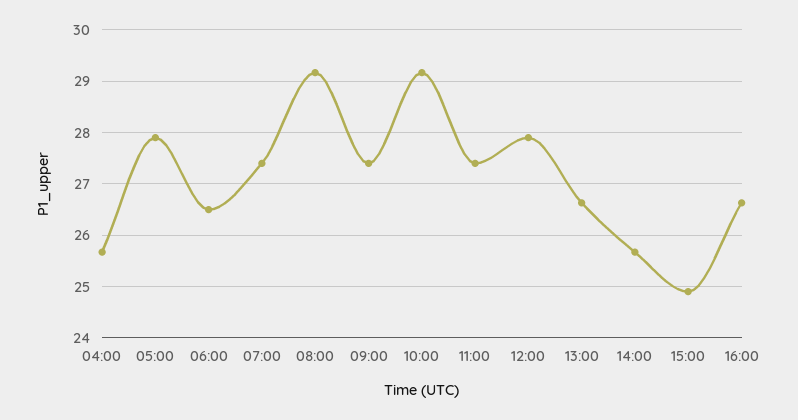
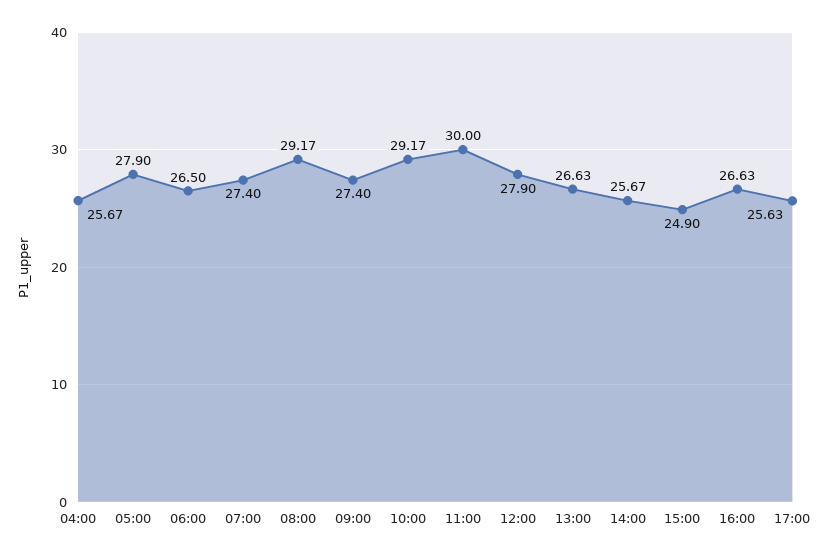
11:00: 27.4 -> 30
17:00: none -> 25.63

